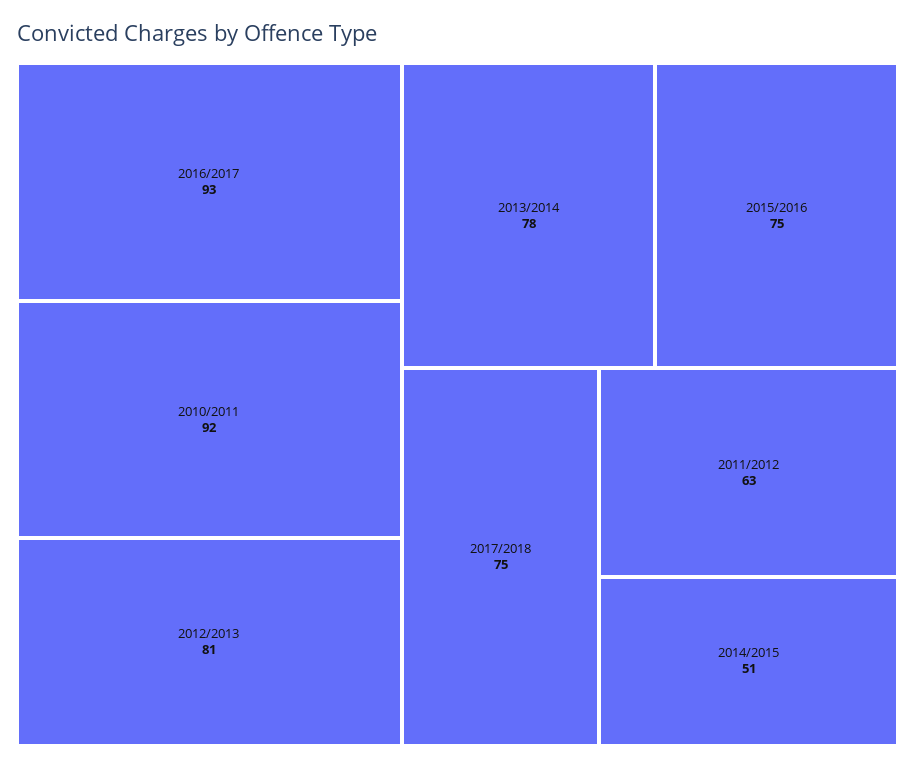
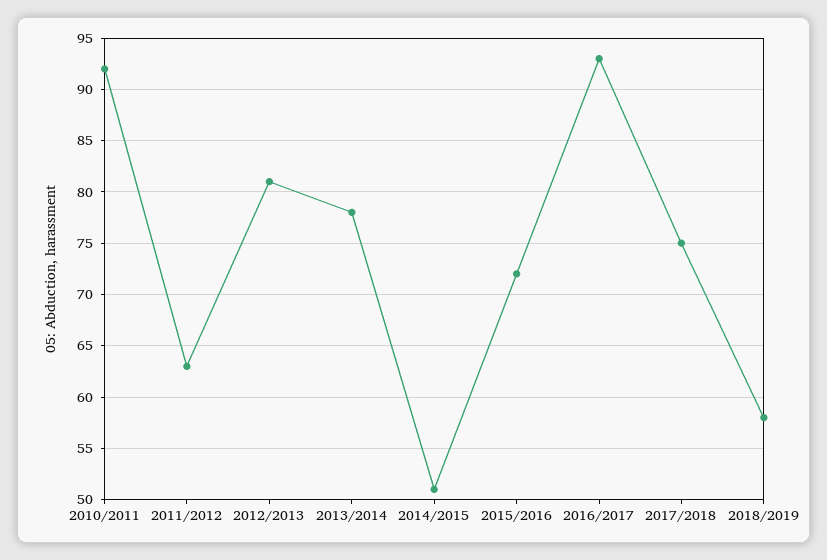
2015/2016: 75 -> 72
2018/2019: none -> 58

